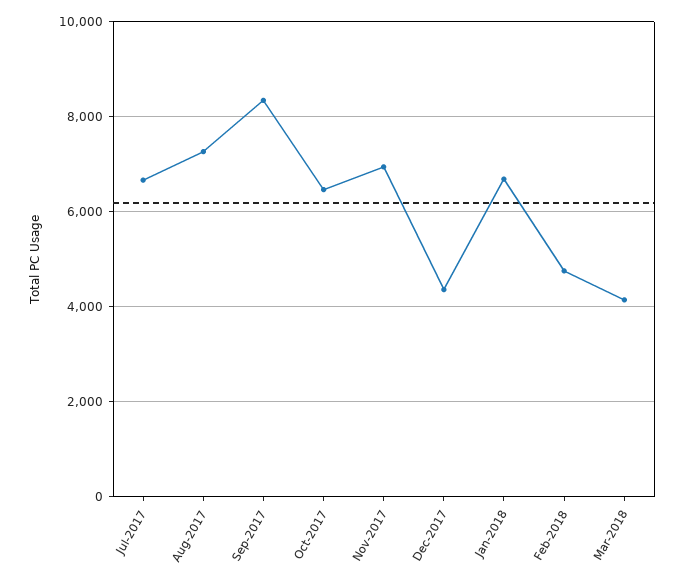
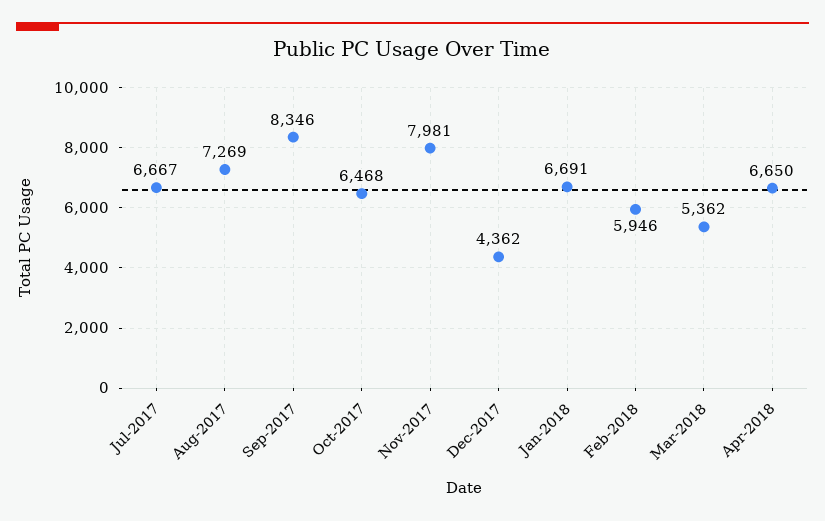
Nov-2017: 7000 -> 7981
Feb-2018: 4800 -> 5946
Mar-2018: 4200 -> 5362
Apr-2018: none -> 6650

